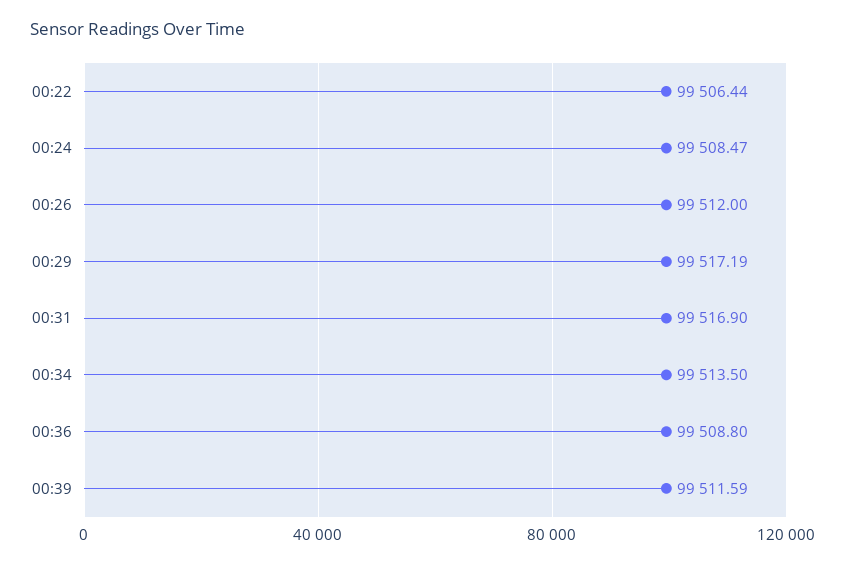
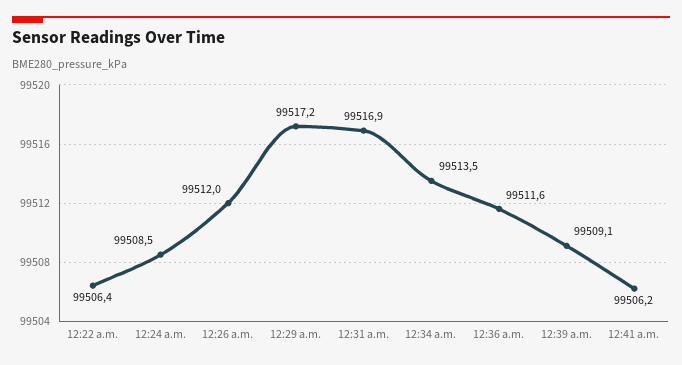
00:36: 99508.8 -> 99511.6
00:39: 99511.59 -> 99509.1
12:41 a.m.: none -> 99506.2

